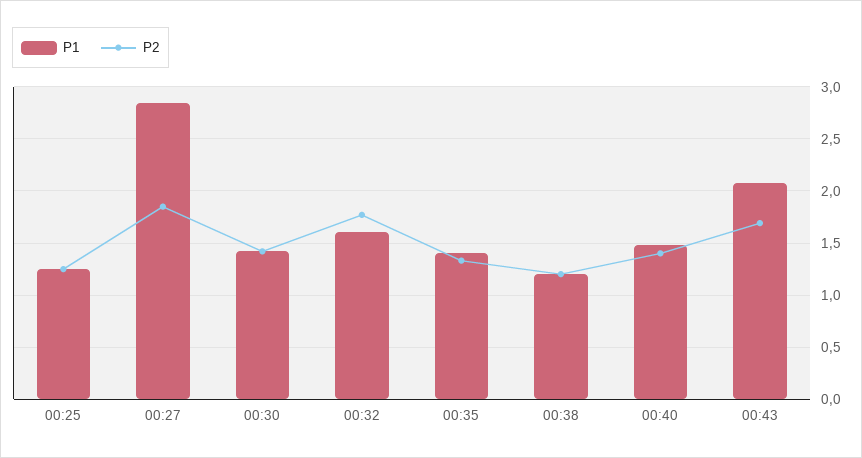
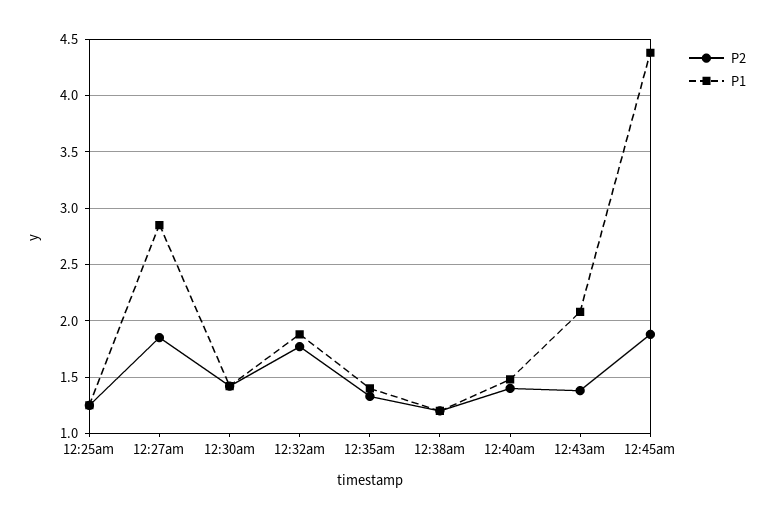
P1, 00:32: 1.6 -> 1.9
P2, 00:43: 1.7 -> 1.4
P2, 12:45am: none -> 1.9
P1, 12:45am: none -> 4.4

